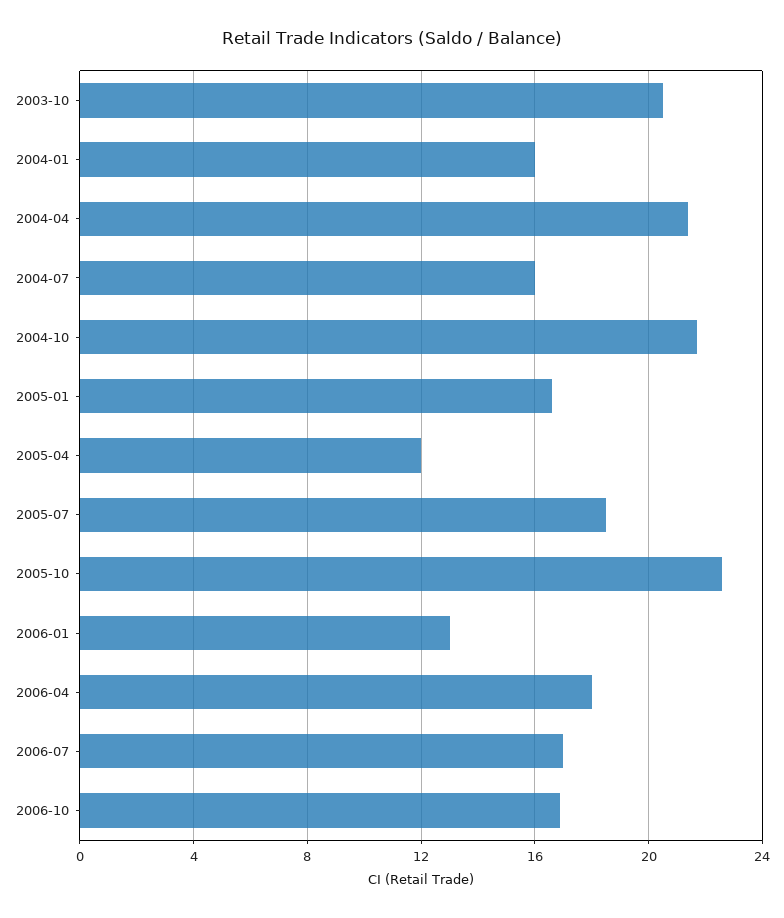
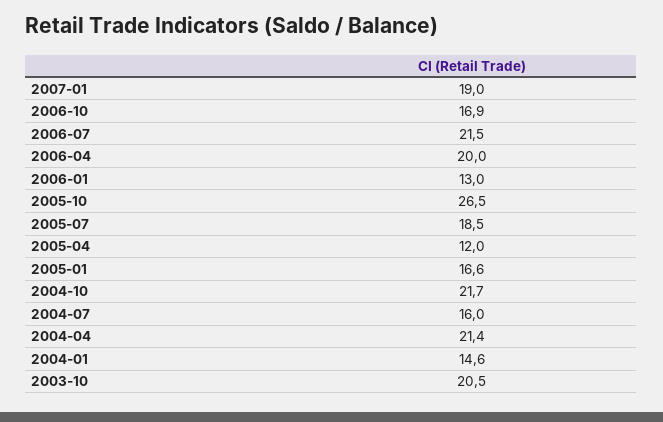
2004-01: 16 -> 14.6
2005-10: 22.5 -> 26.5
2006-04: 18 -> 20
2006-07: 17 -> 21.5
2007-01: none -> 19

